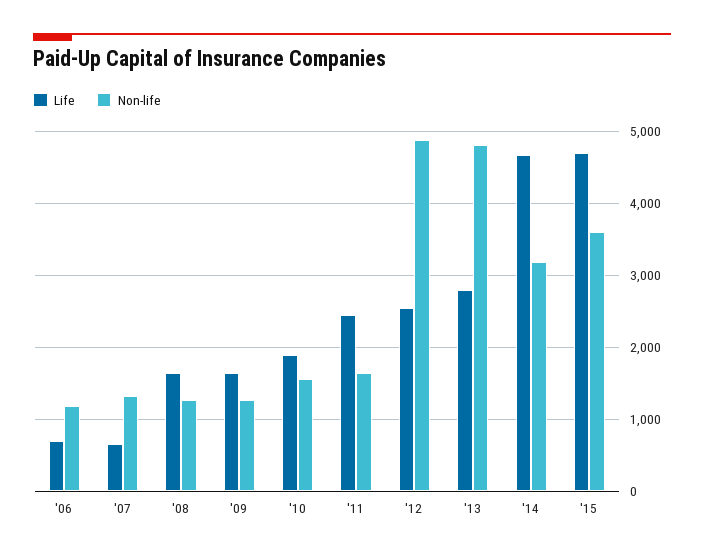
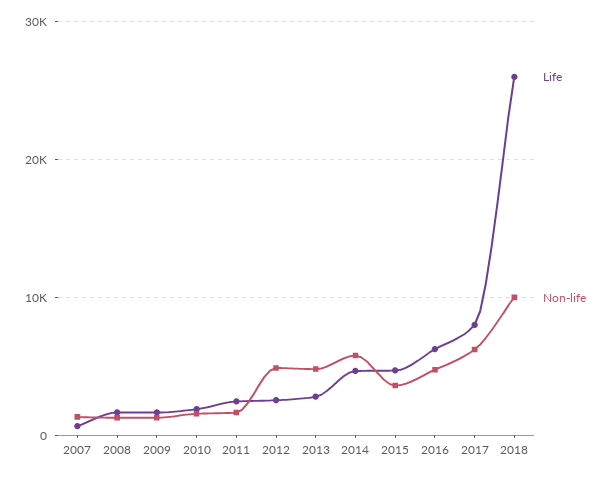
Life, '06: 700 -> none
Non-life, '06: 1200 -> none
Non-life, '14: 3200 -> 6000
Life, 2016: none -> 6000
Non-life, 2016: none -> 5000
Life, 2017: none -> 8000
Non-life, 2017: none -> 6000
Life, 2018: none -> 26000
Non-life, 2018: none -> 10000

